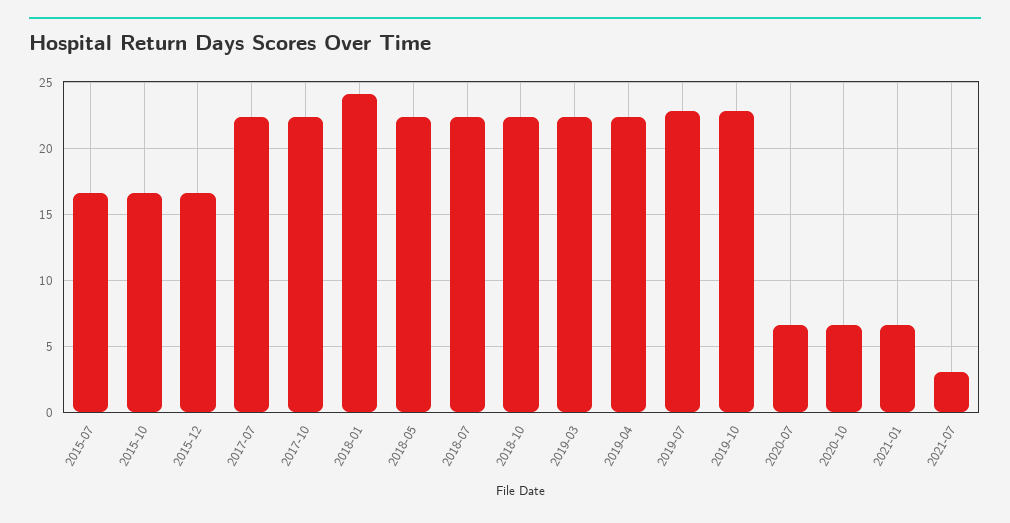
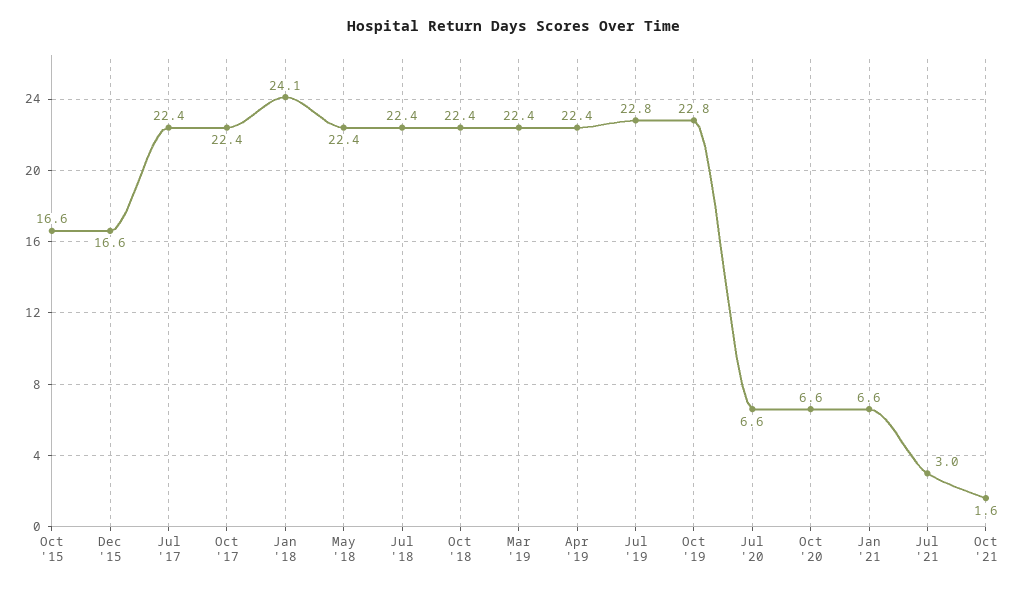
2015-07: 16.5 -> none
Oct '21: none -> 1.6

